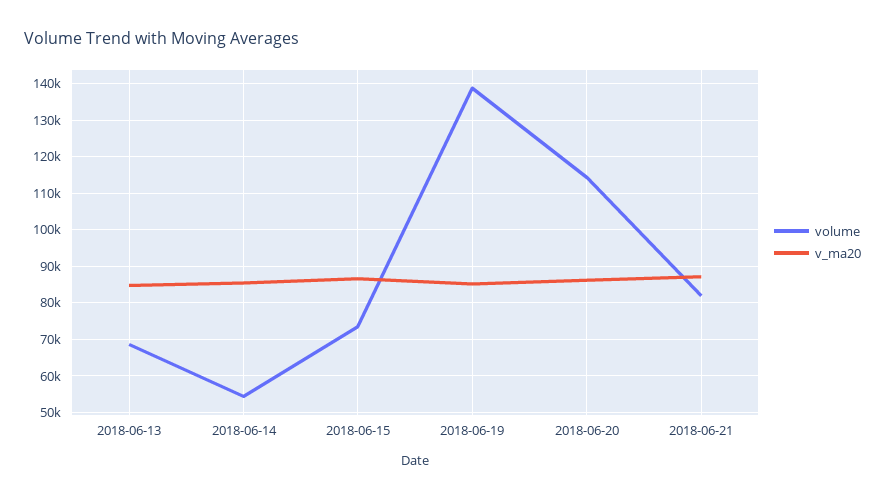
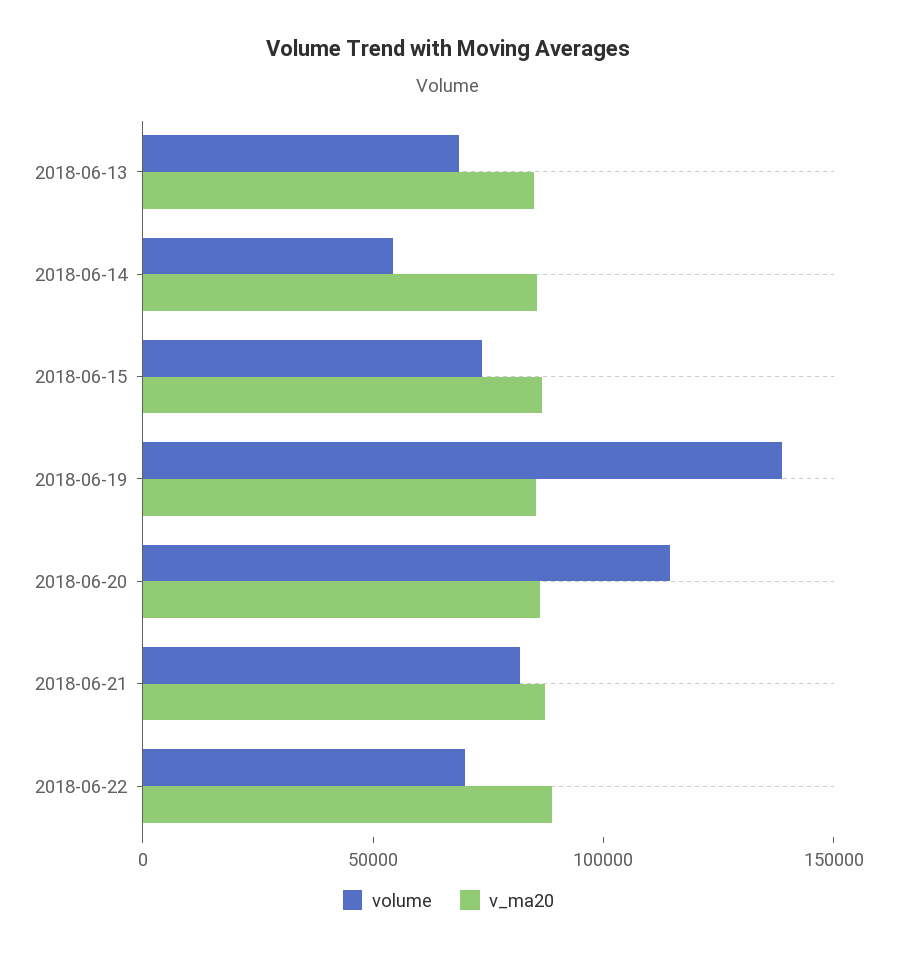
volume, 2018-06-22: none -> 70000
v_ma20, 2018-06-22: none -> 90000

